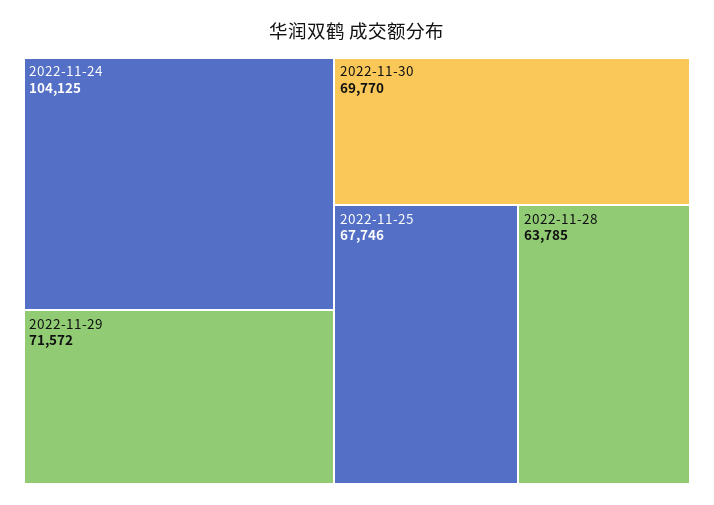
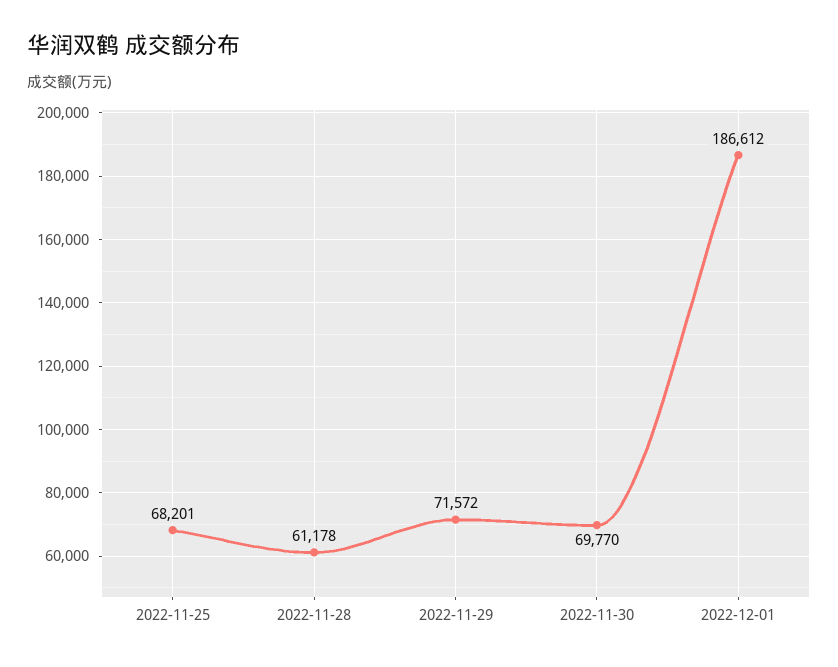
2022-11-24: 104125 -> none
2022-11-25: 67746 -> 68201
2022-11-28: 63785 -> 61178
2022-12-01: none -> 186612

